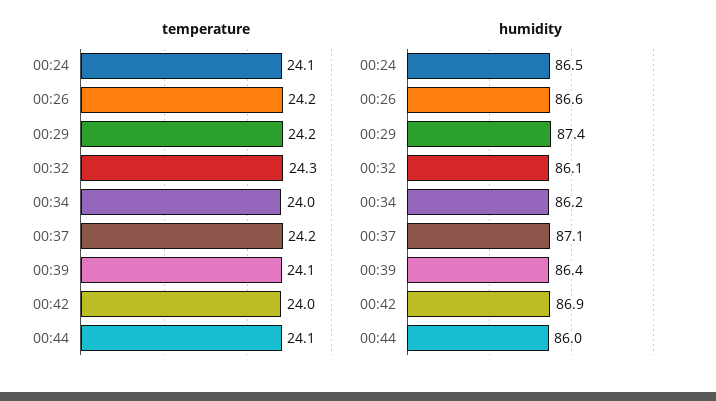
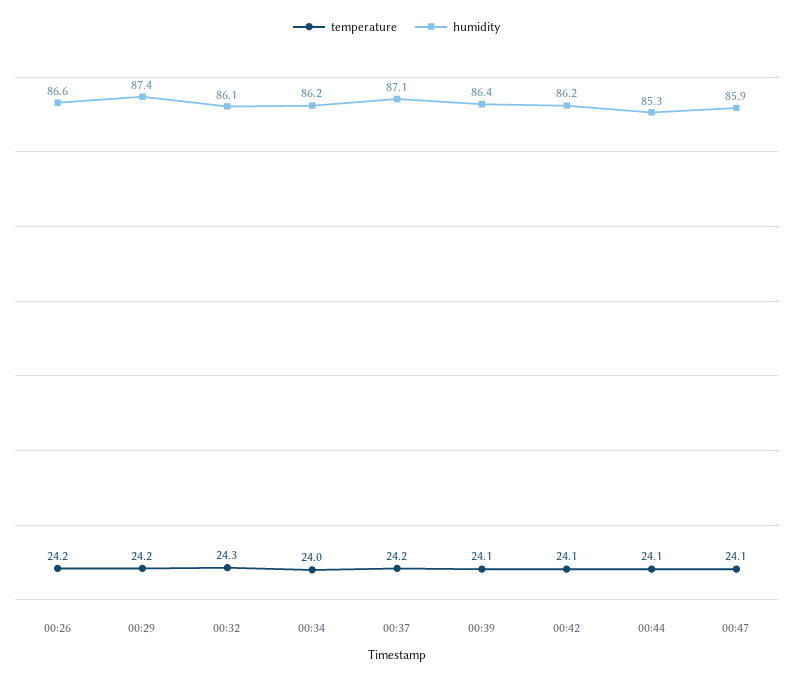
temperature, 00:24: 24.1 -> none
temperature, 00:42: 24 -> 24.1
humidity, 00:24: 86.5 -> none
humidity, 00:42: 86.9 -> 86.2
humidity, 00:44: 86 -> 85.3
temperature, 00:47: none -> 24.1
humidity, 00:47: none -> 85.9

